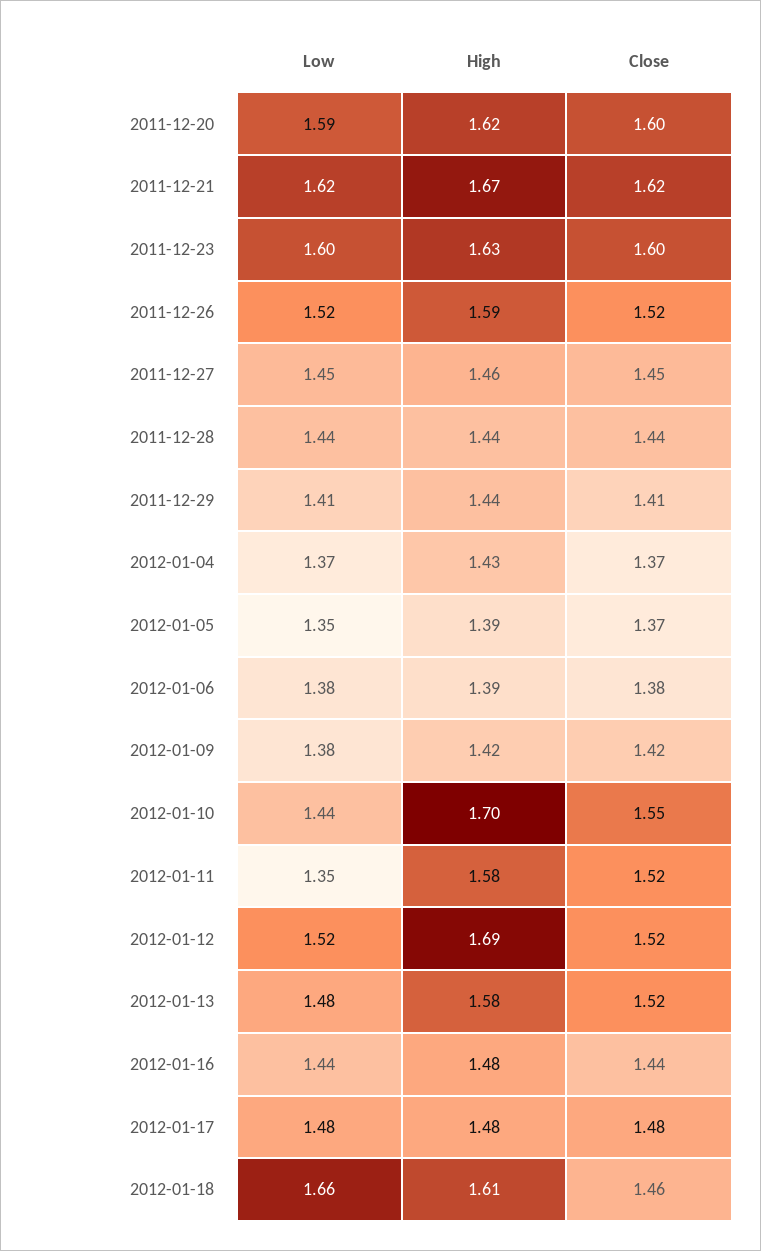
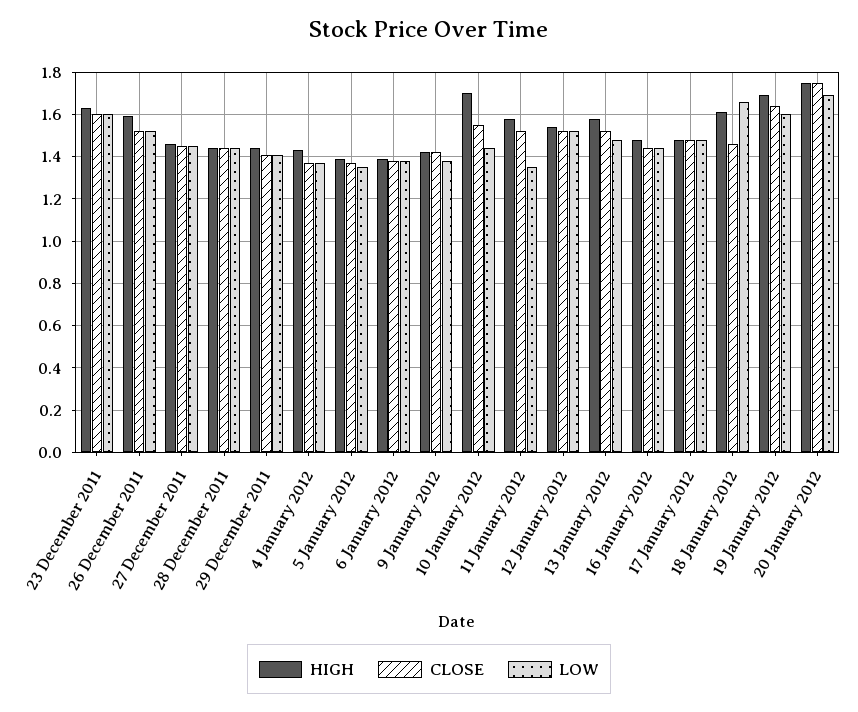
Low, 2011-12-20: 1.59 -> none
High, 2011-12-20: 1.62 -> none
Close, 2011-12-20: 1.6 -> none
Low, 2011-12-21: 1.62 -> none
High, 2011-12-21: 1.67 -> none
Close, 2011-12-21: 1.62 -> none
High, 2012-01-12: 1.69 -> 1.55
High, 19 January 2012: none -> 1.7
Close, 19 January 2012: none -> 1.65
Low, 19 January 2012: none -> 1.6
High, 20 January 2012: none -> 1.75
Close, 20 January 2012: none -> 1.75
Low, 20 January 2012: none -> 1.7

